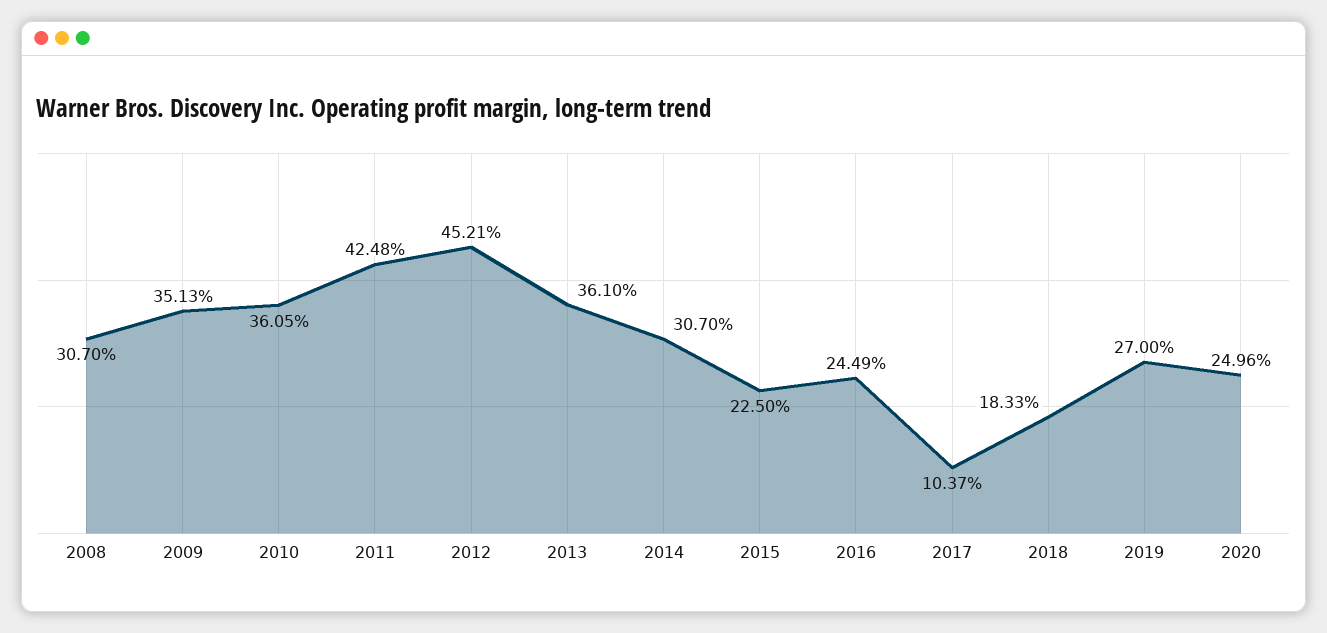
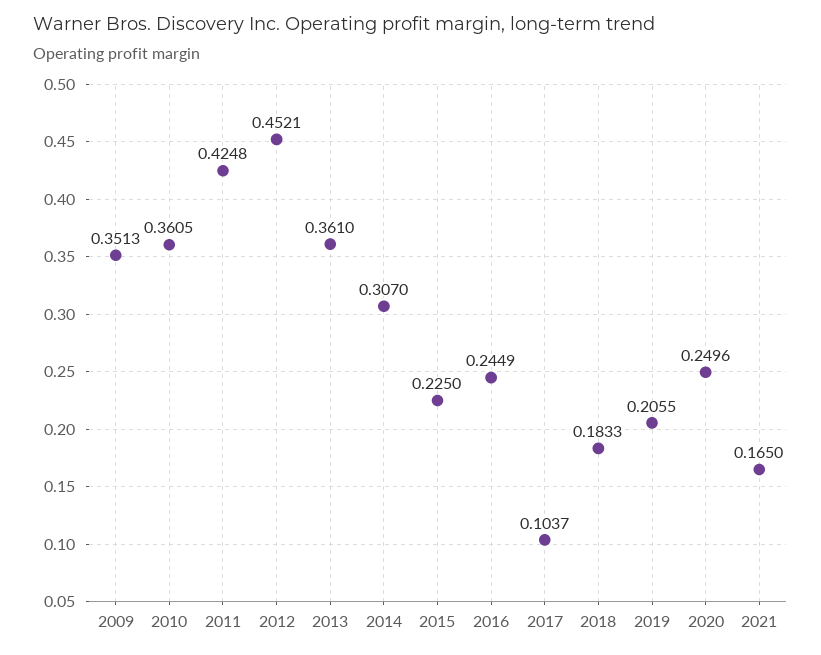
2008: 0.307 -> none
2019: 0.27 -> 0.2055
2021: none -> 0.165

